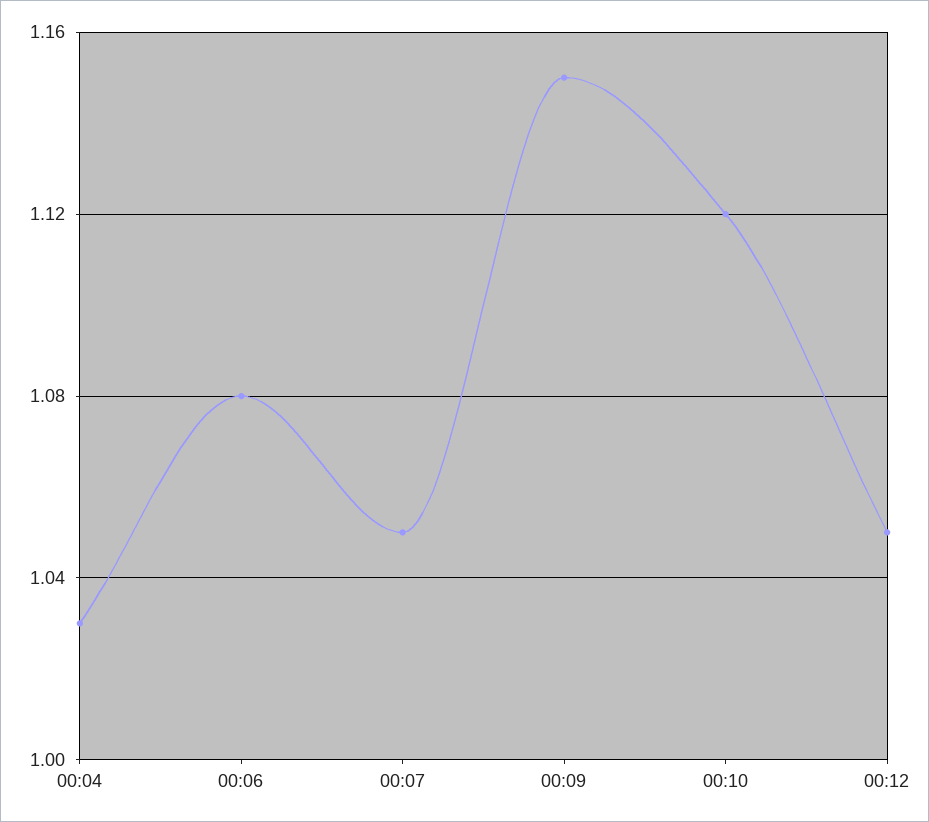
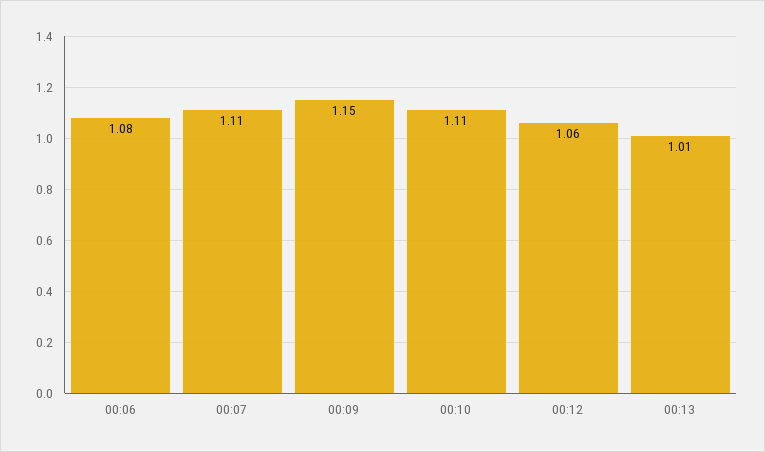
00:04: 1.03 -> none
00:07: 1.05 -> 1.11
00:10: 1.12 -> 1.11
00:12: 1.05 -> 1.06
00:13: none -> 1.01

